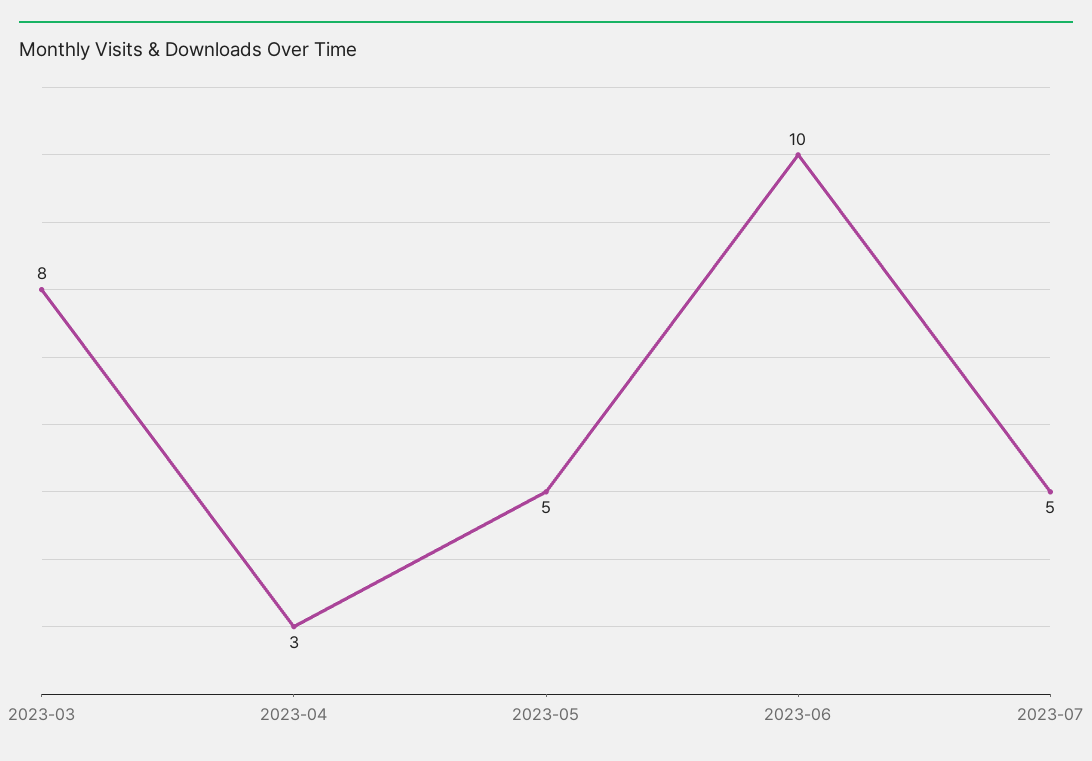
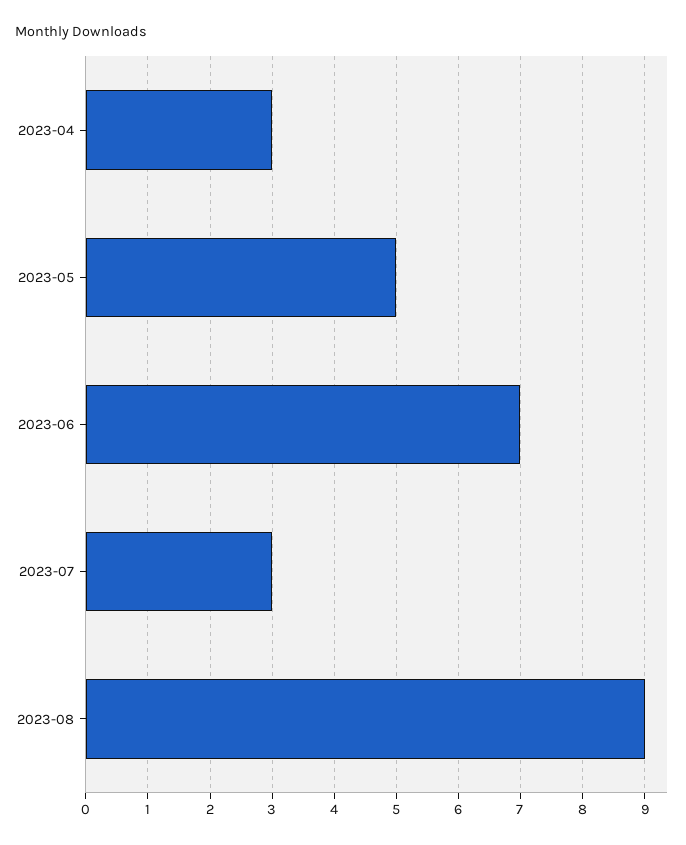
2023-03: 8 -> none
2023-06: 10 -> 7
2023-07: 5 -> 3
2023-08: none -> 9

